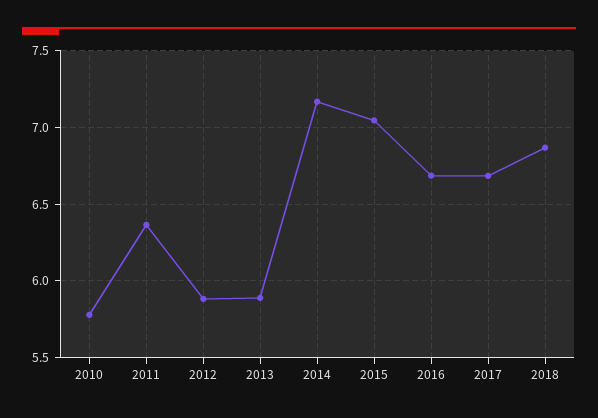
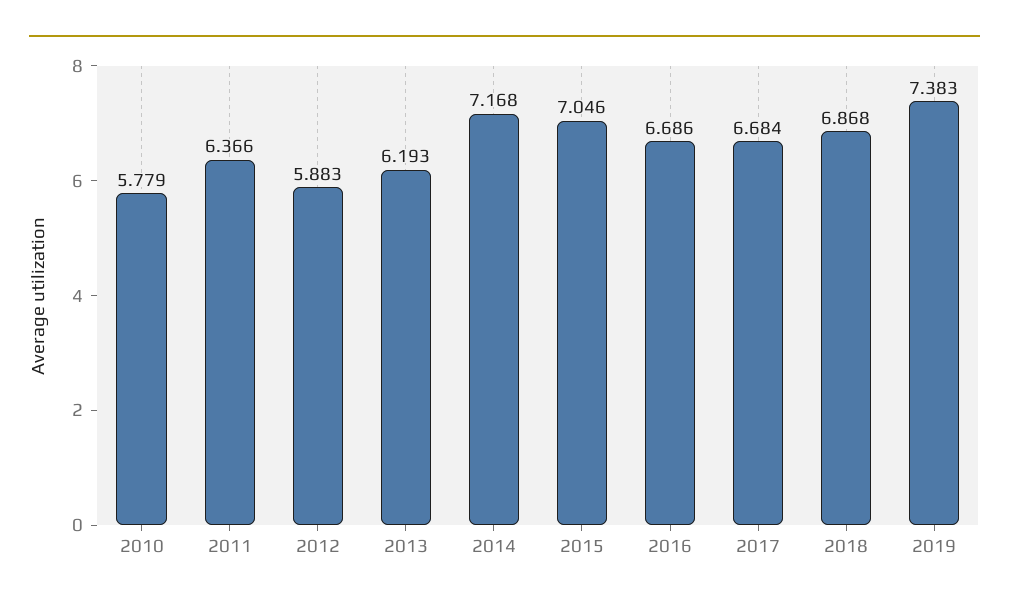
2013: 5.9 -> 6.193
2019: none -> 7.383

